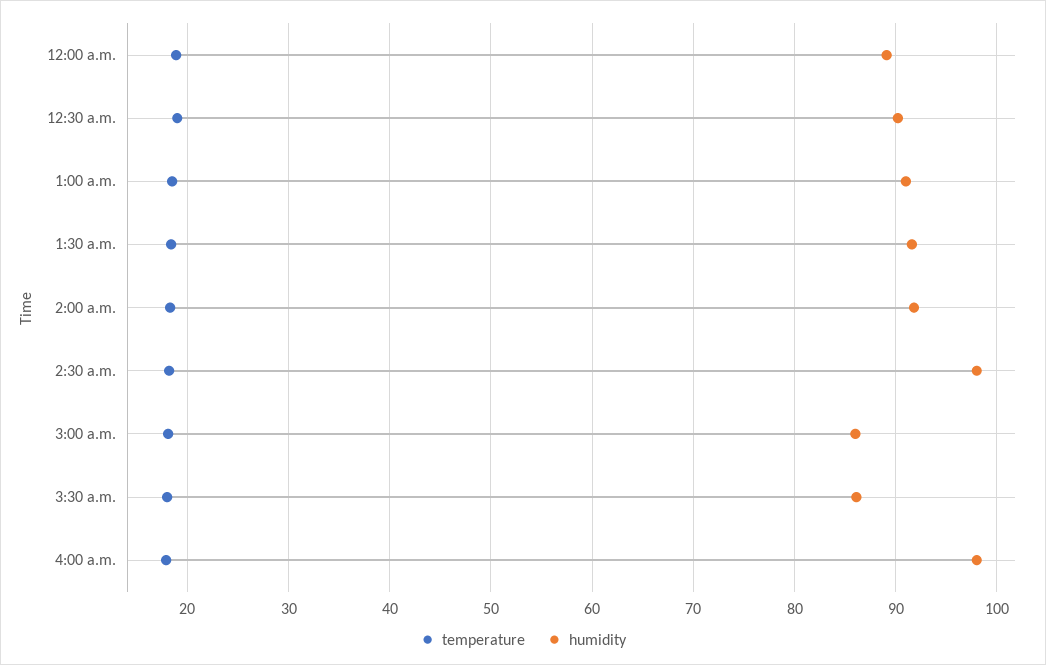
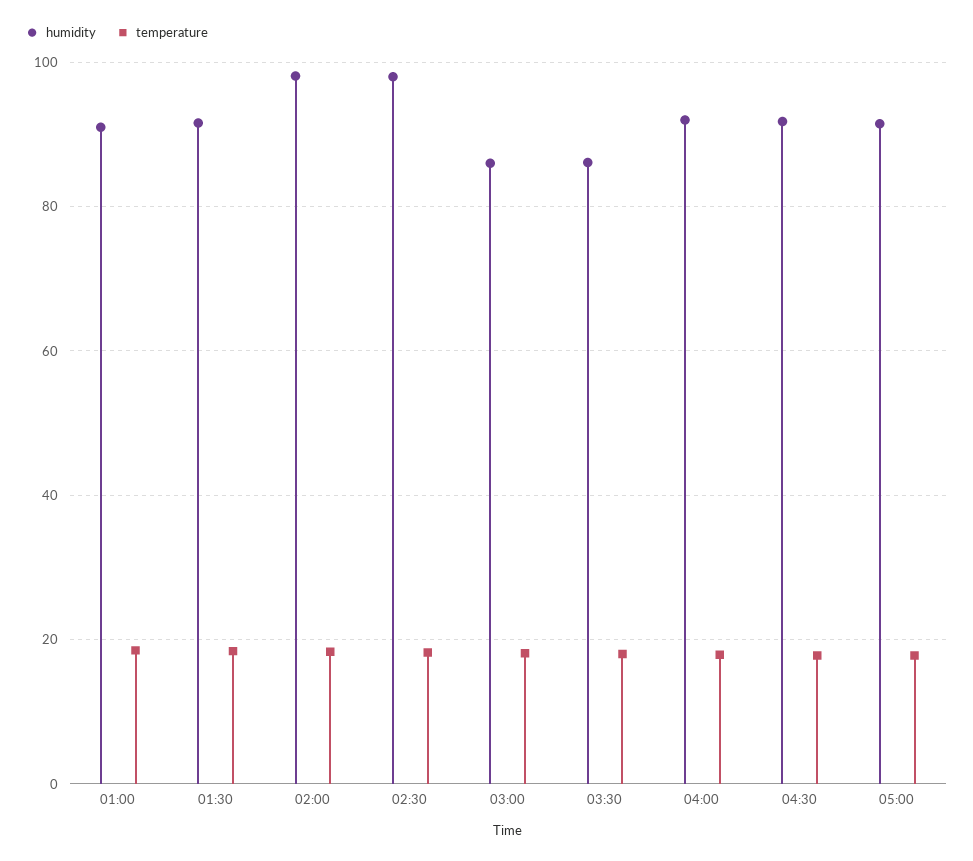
temperature, 12:00 a.m.: 19 -> none
humidity, 12:00 a.m.: 89 -> none
temperature, 12:30 a.m.: 19 -> none
humidity, 12:30 a.m.: 90 -> none
humidity, 2:00 a.m.: 92 -> 98
humidity, 4:00 a.m.: 98 -> 92
humidity, 04:30: none -> 92
temperature, 04:30: none -> 18
humidity, 05:00: none -> 92
temperature, 05:00: none -> 18

